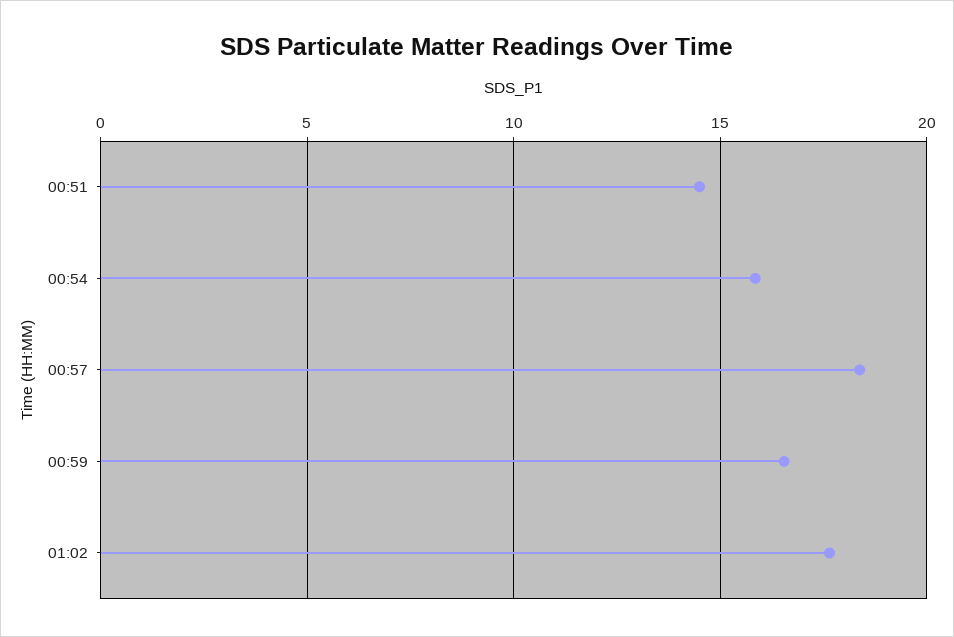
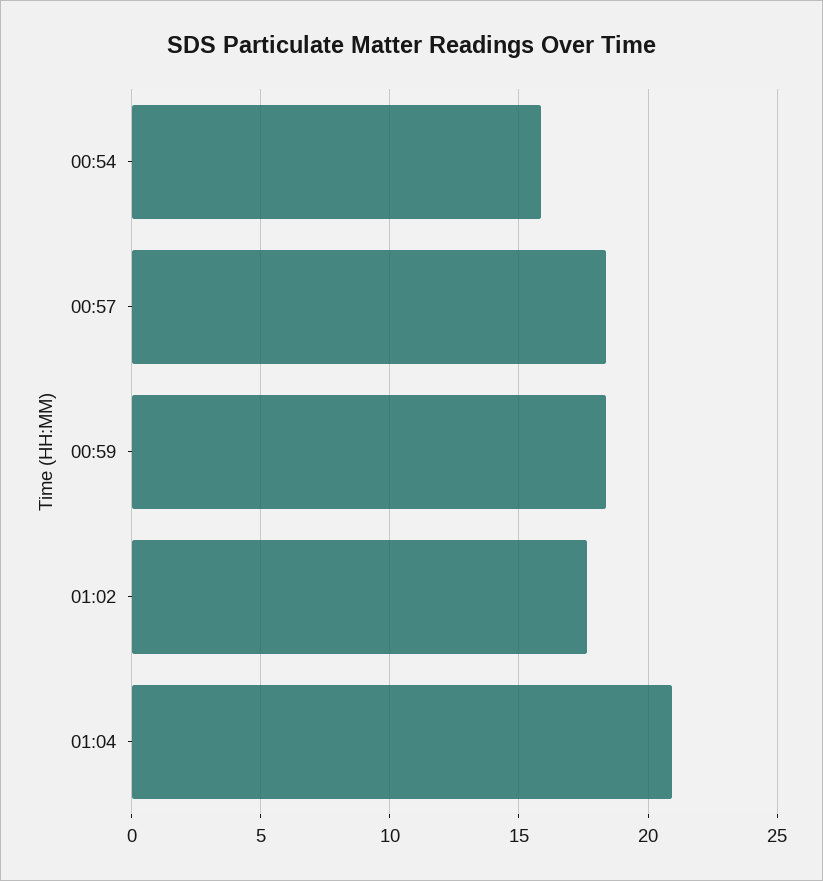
00:51: 14.5 -> none
00:59: 16.5 -> 18.5
01:04: none -> 21

